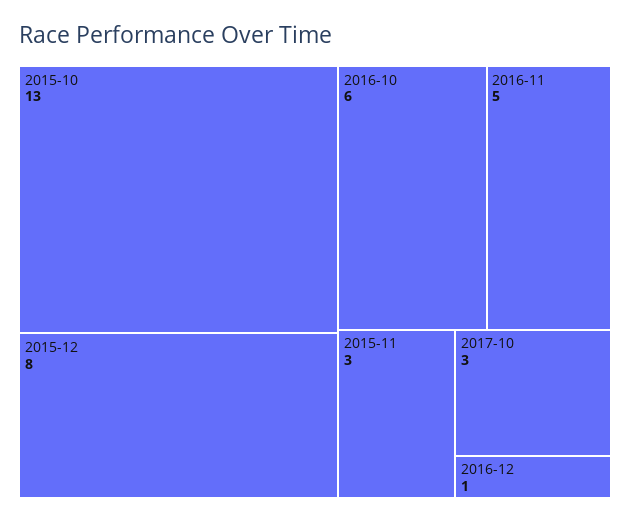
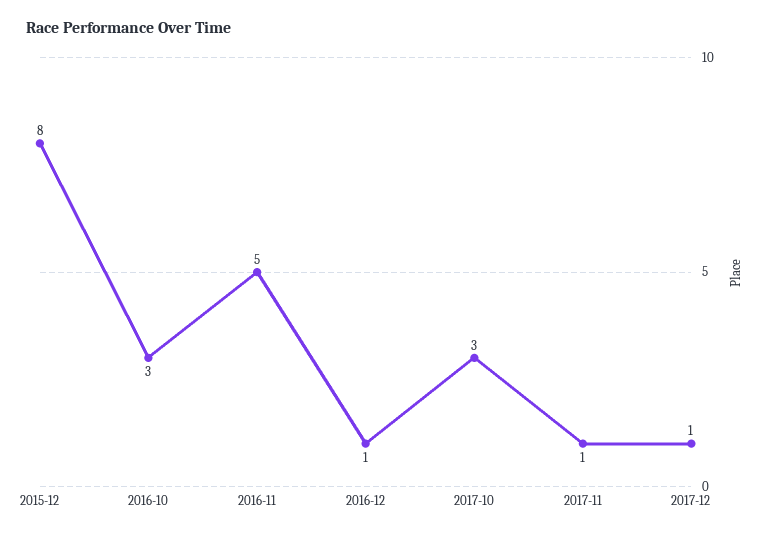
2015-10: 13 -> none
2016-10: 6 -> 3
2015-11: 3 -> none
2017-11: none -> 1
2017-12: none -> 1

